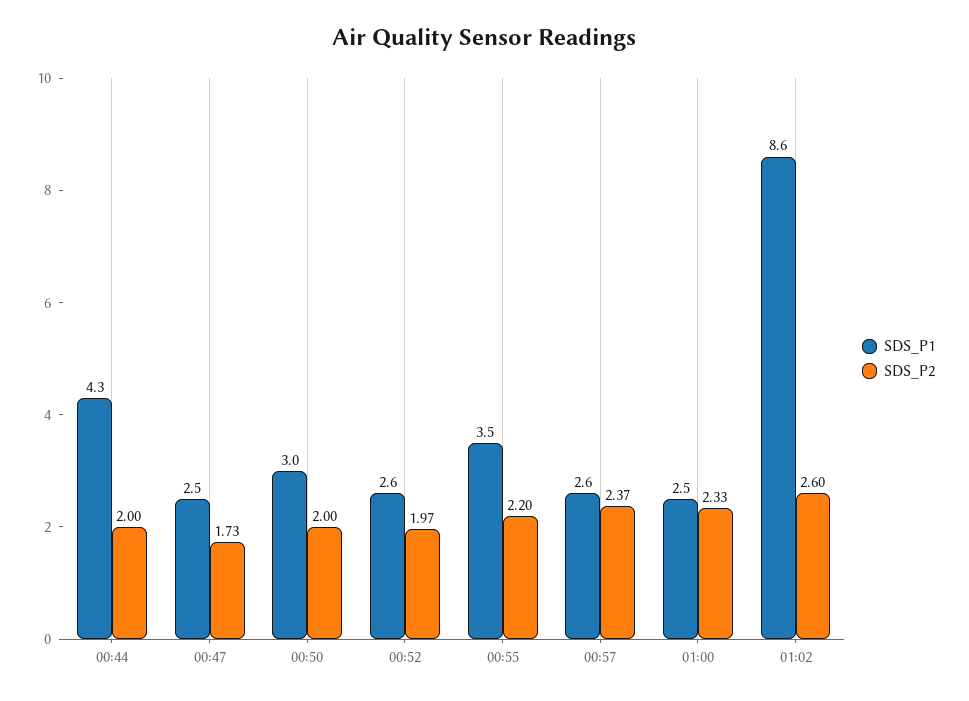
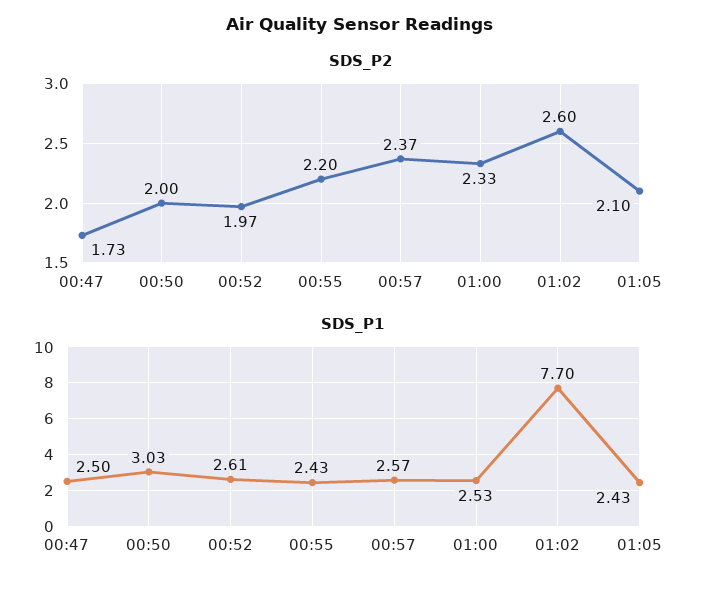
SDS_P1, 00:44: 4.3 -> none
SDS_P2, 00:44: 2 -> none
SDS_P1, 00:55: 3.5 -> 2.43
SDS_P1, 01:02: 8.6 -> 7.7
SDS_P2, 01:05: none -> 2.1
SDS_P1, 01:05: none -> 2.43

